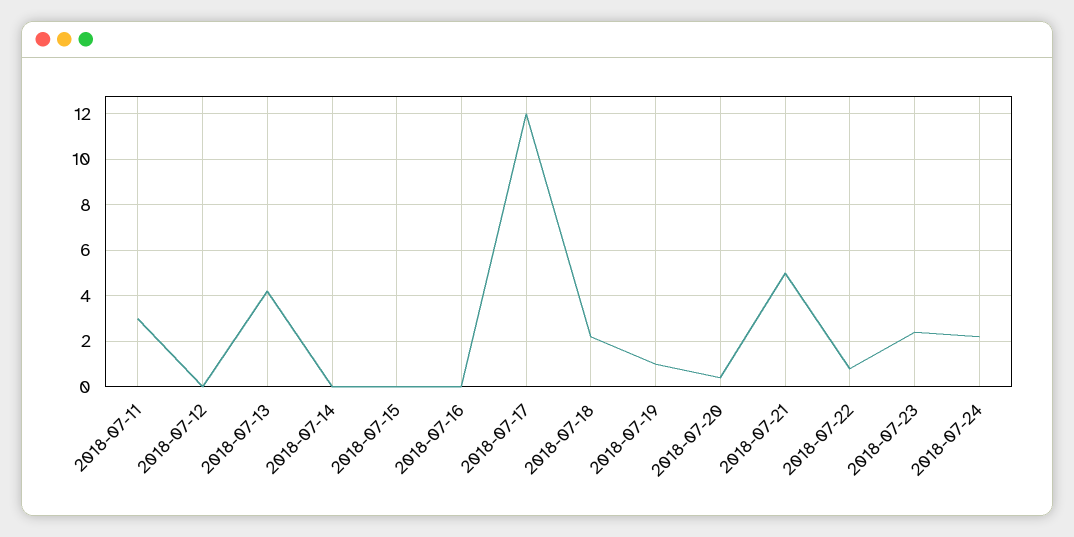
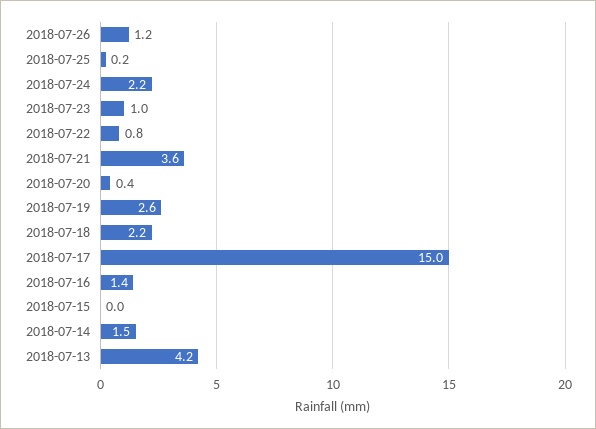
2018-07-11: 3 -> none
2018-07-12: 0 -> none
2018-07-14: 0 -> 1.5
2018-07-16: 0 -> 1.4
2018-07-17: 12 -> 15
2018-07-19: 1 -> 2.6
2018-07-21: 5 -> 3.6
2018-07-23: 2.5 -> 1
2018-07-26: none -> 1.2
2018-07-25: none -> 0.2

